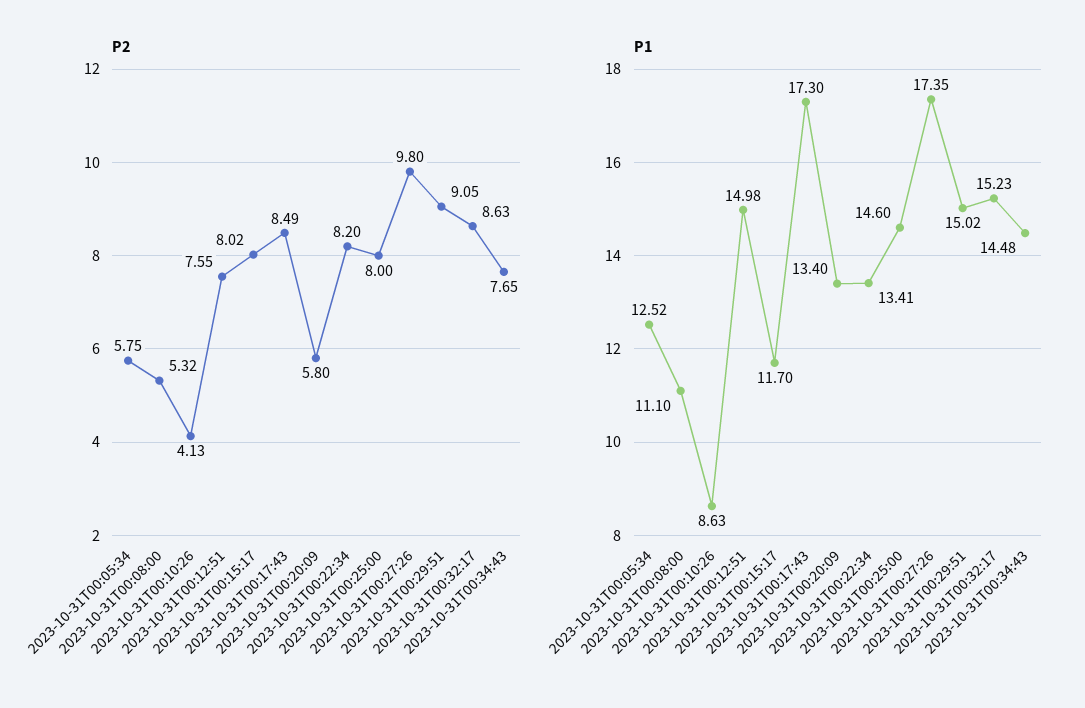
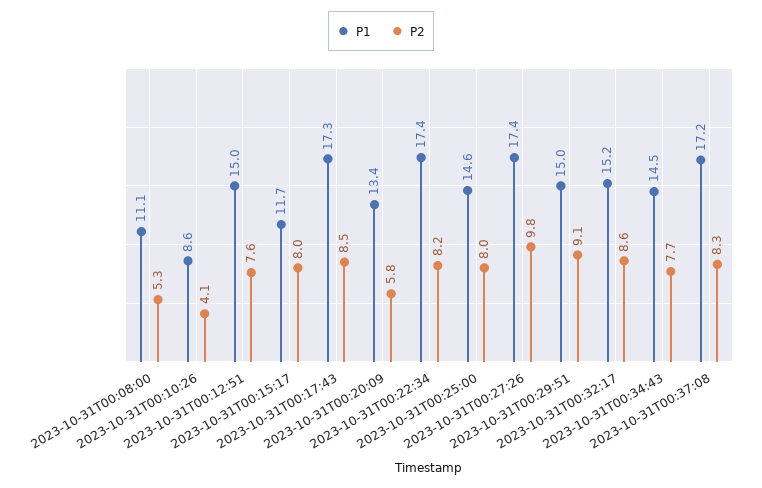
P2, 2023-10-31T00:05:34: 5.75 -> none
P1, 2023-10-31T00:05:34: 12.52 -> none
P1, 2023-10-31T00:22:34: 13.41 -> 17.4
P1, 2023-10-31T00:37:08: none -> 17.2
P2, 2023-10-31T00:37:08: none -> 8.3

